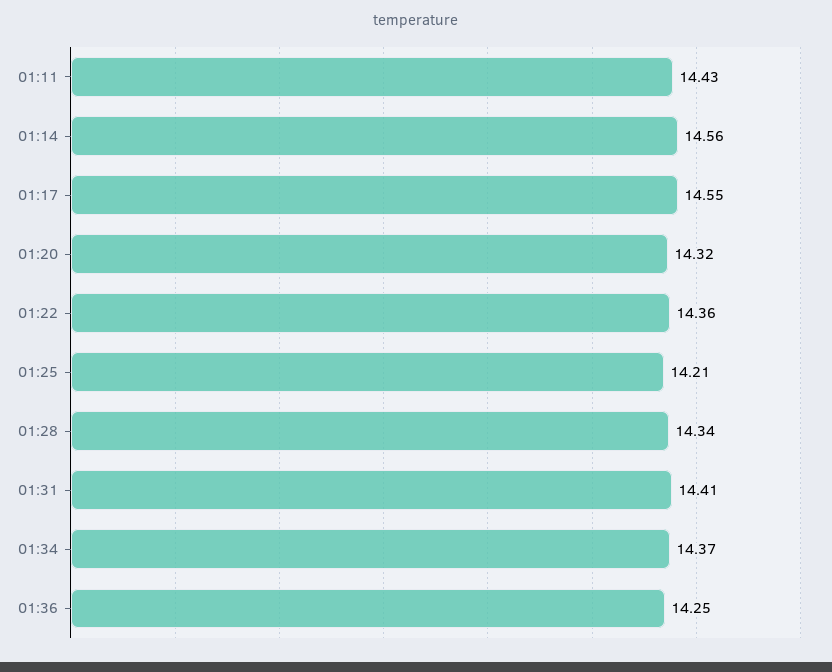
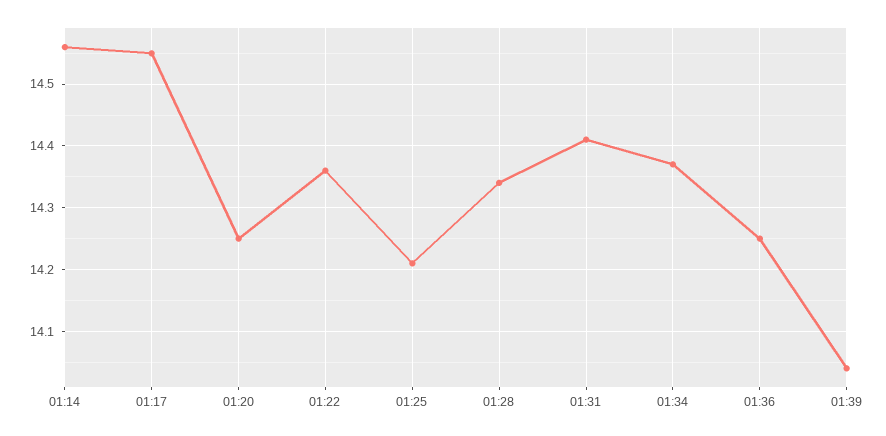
01:11: 14.43 -> none
01:20: 14.32 -> 14.25
01:39: none -> 14.04

